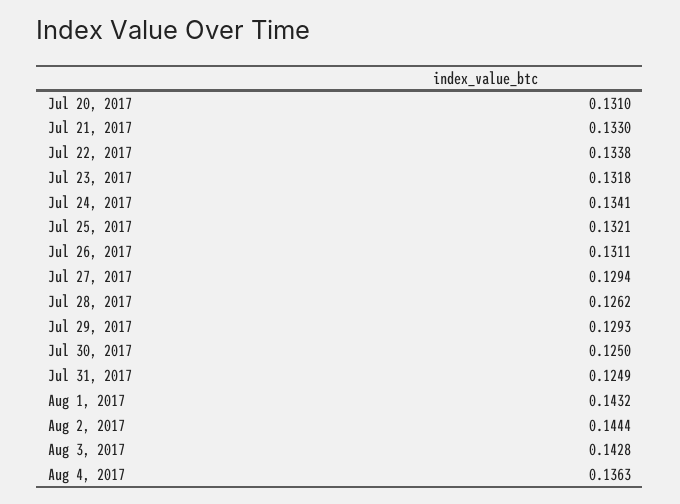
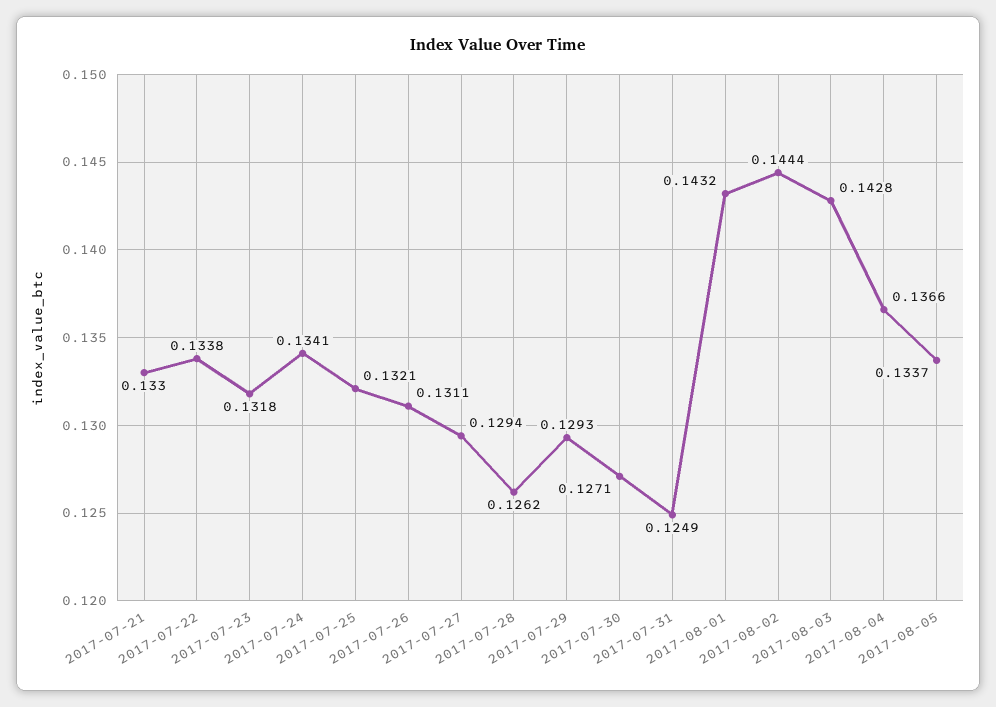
Jul 20, 2017: 0.131 -> none
Jul 30, 2017: 0.125 -> 0.1271
Aug 4, 2017: 0.1363 -> 0.1366
2017-08-05: none -> 0.1337

